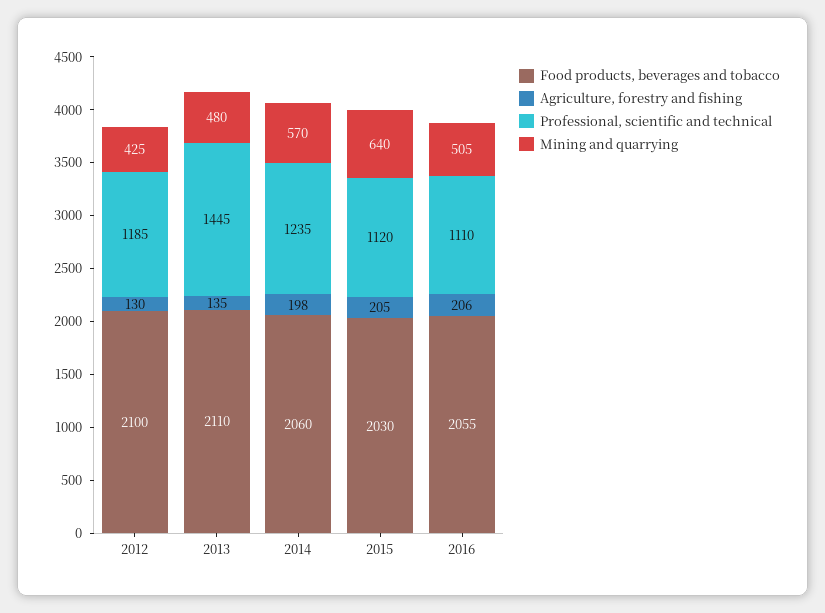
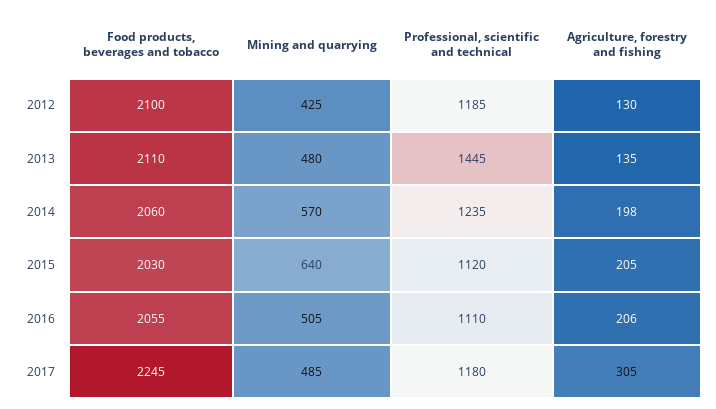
Food products, beverages and tobacco, 2017: none -> 2245
Mining and quarrying, 2017: none -> 485
Professional, scientific and technical, 2017: none -> 1180
Agriculture, forestry and fishing, 2017: none -> 305

